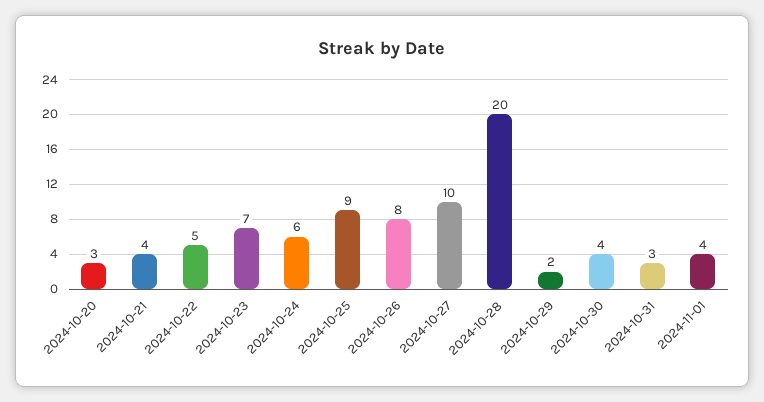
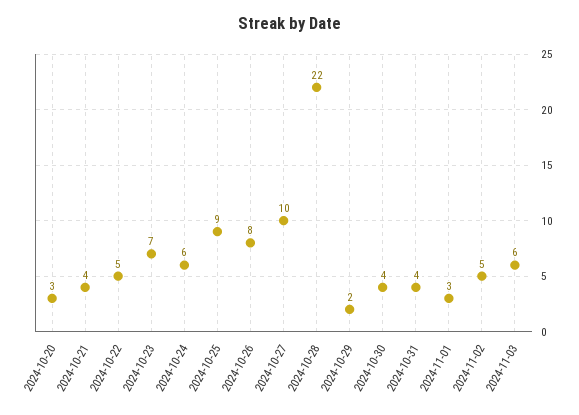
2024-10-28: 20 -> 22
2024-10-31: 3 -> 4
2024-11-01: 4 -> 3
2024-11-02: none -> 5
2024-11-03: none -> 6

